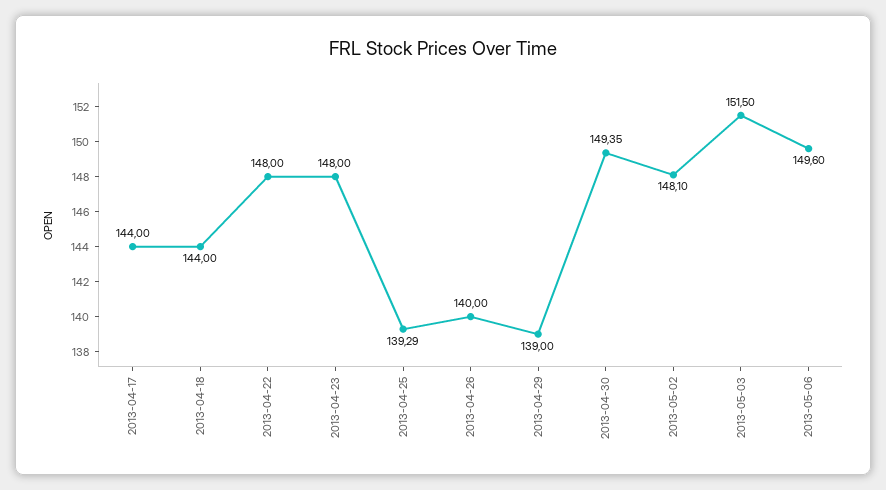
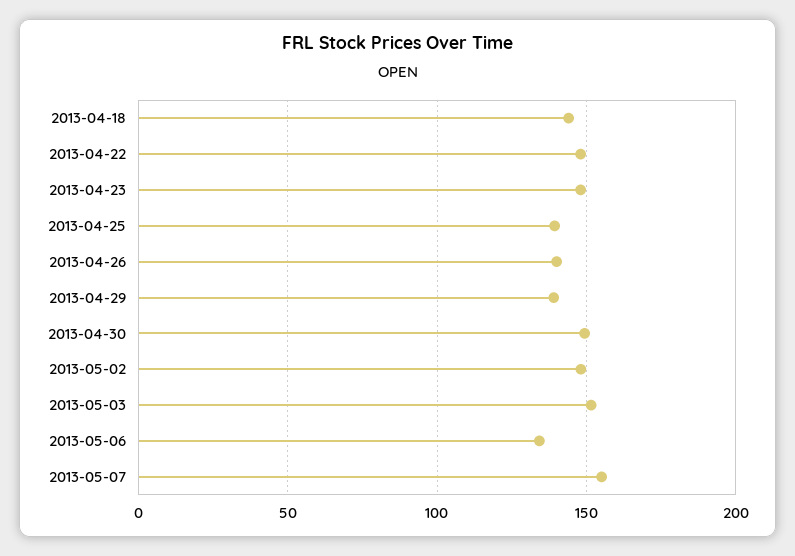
2013-04-17: 144 -> none
2013-05-06: 149.6 -> 135
2013-05-07: none -> 155

